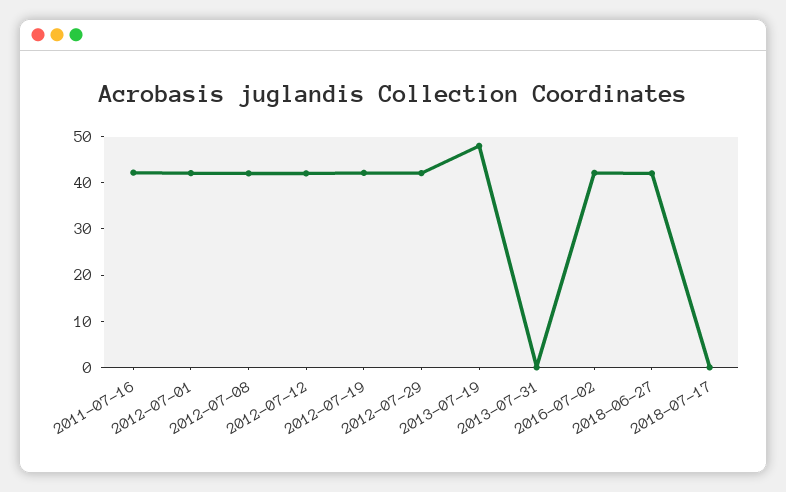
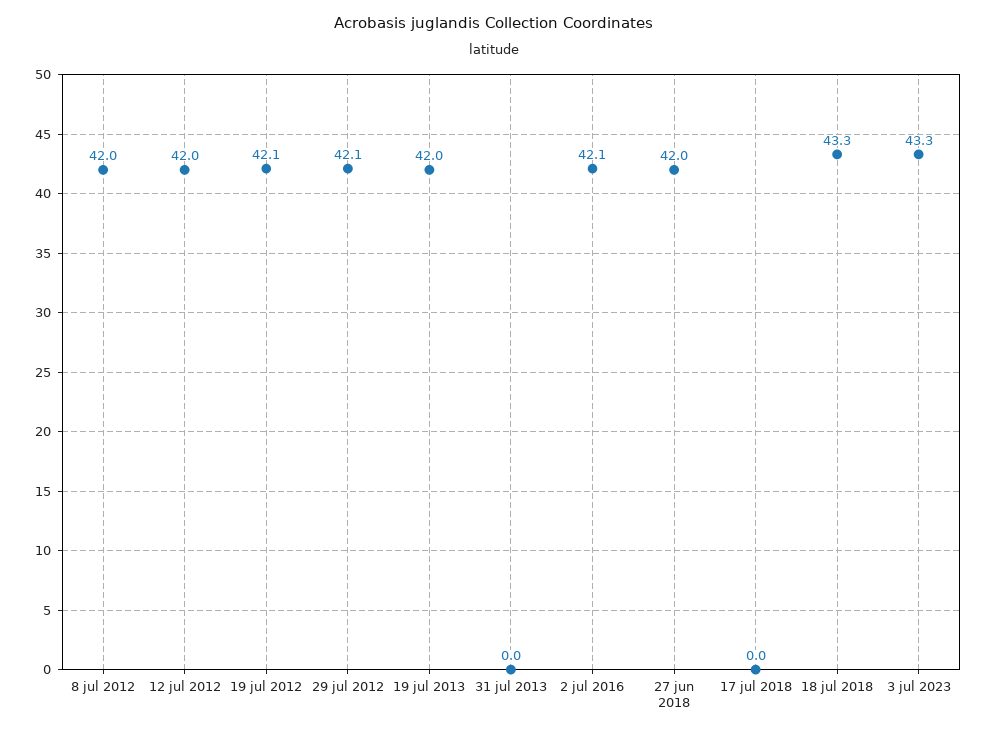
2011-07-16: 42 -> none
2012-07-01: 42 -> none
2013-07-19: 48 -> 42
18 jul 2018: none -> 43.3
3 jul 2023: none -> 43.3

